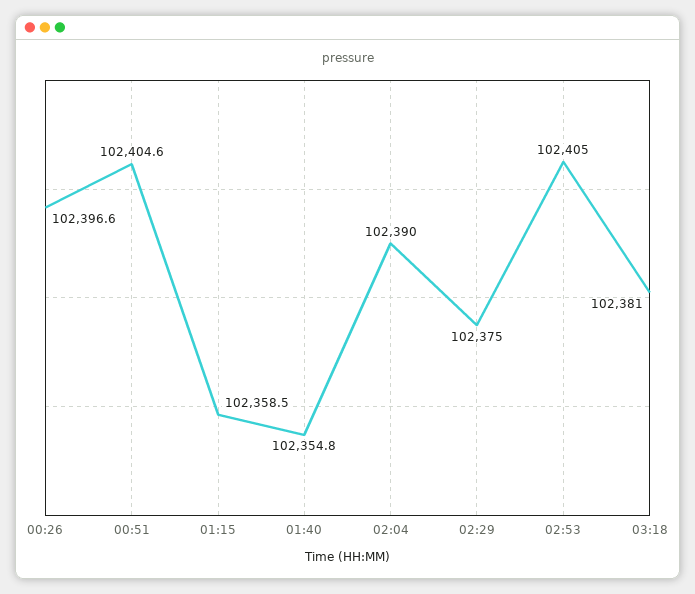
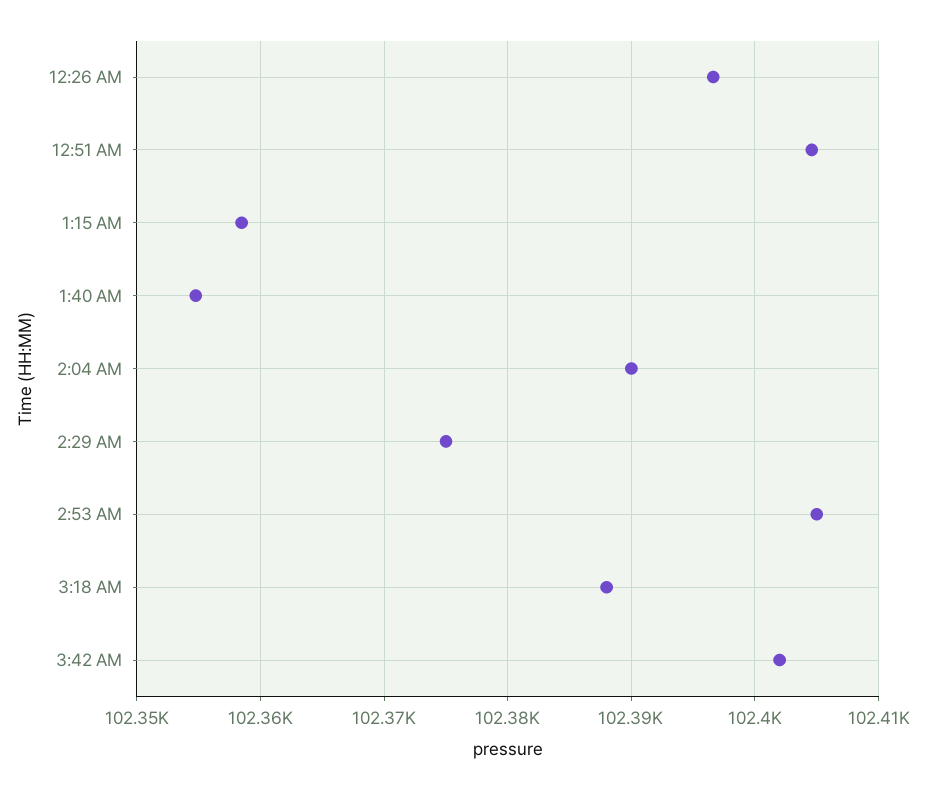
03:18: 102381 -> 102388
3:42 AM: none -> 102402

